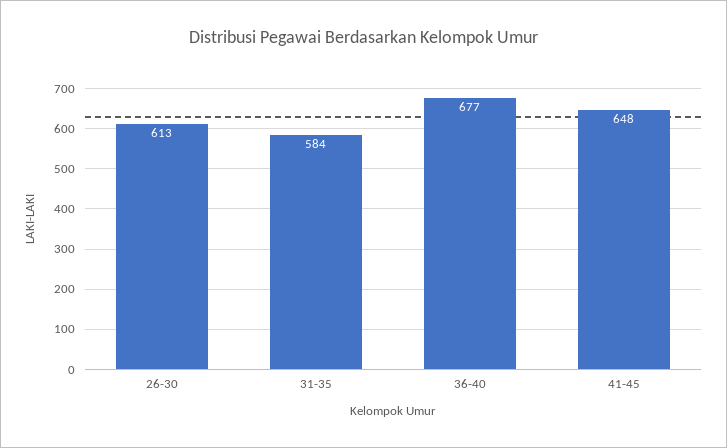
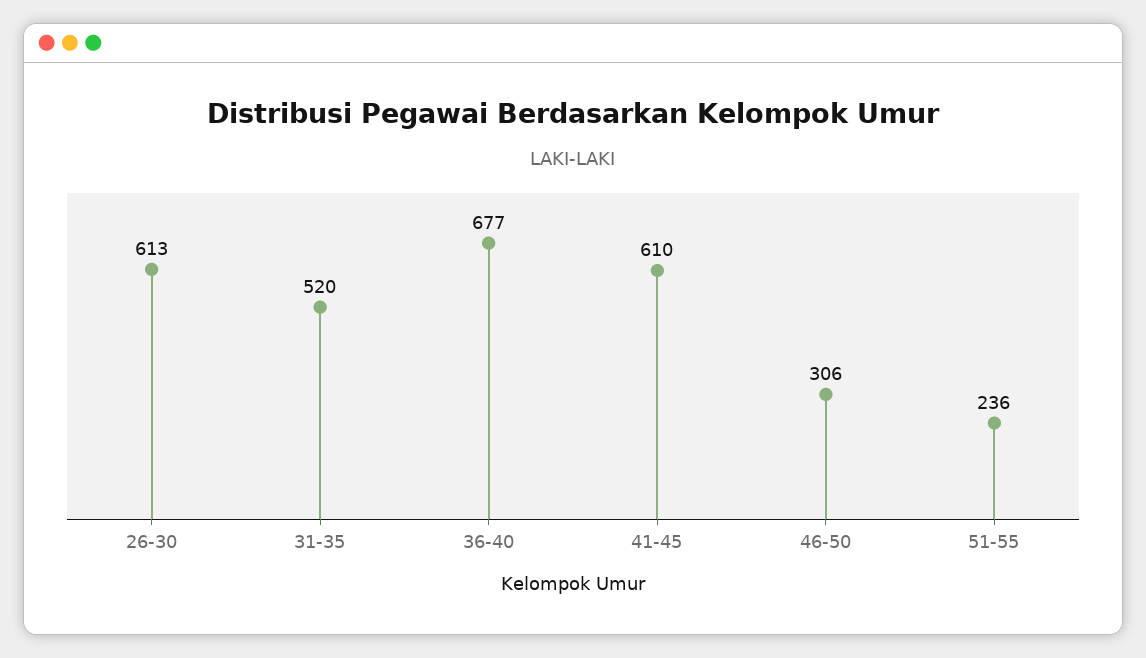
31-35: 584 -> 520
41-45: 648 -> 610
46-50: none -> 306
51-55: none -> 236

